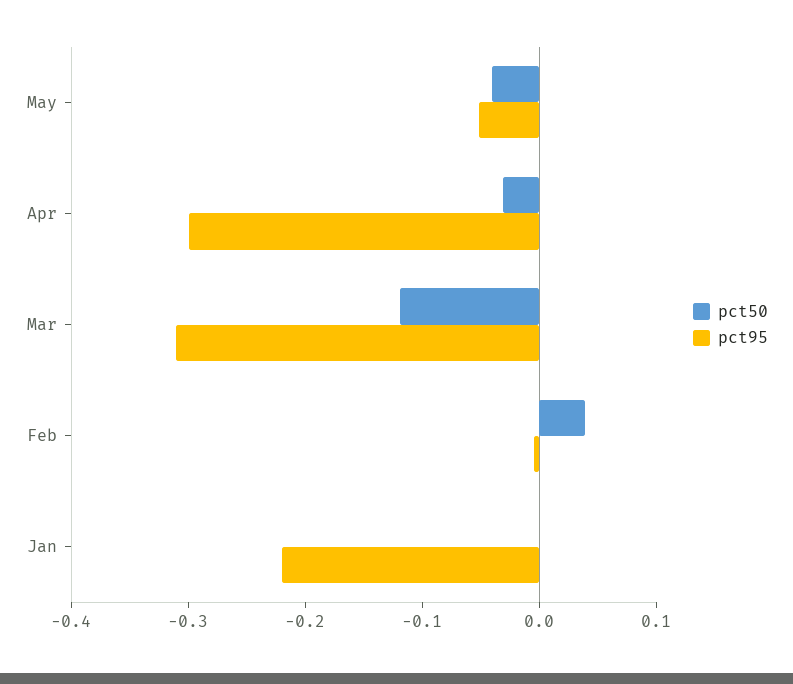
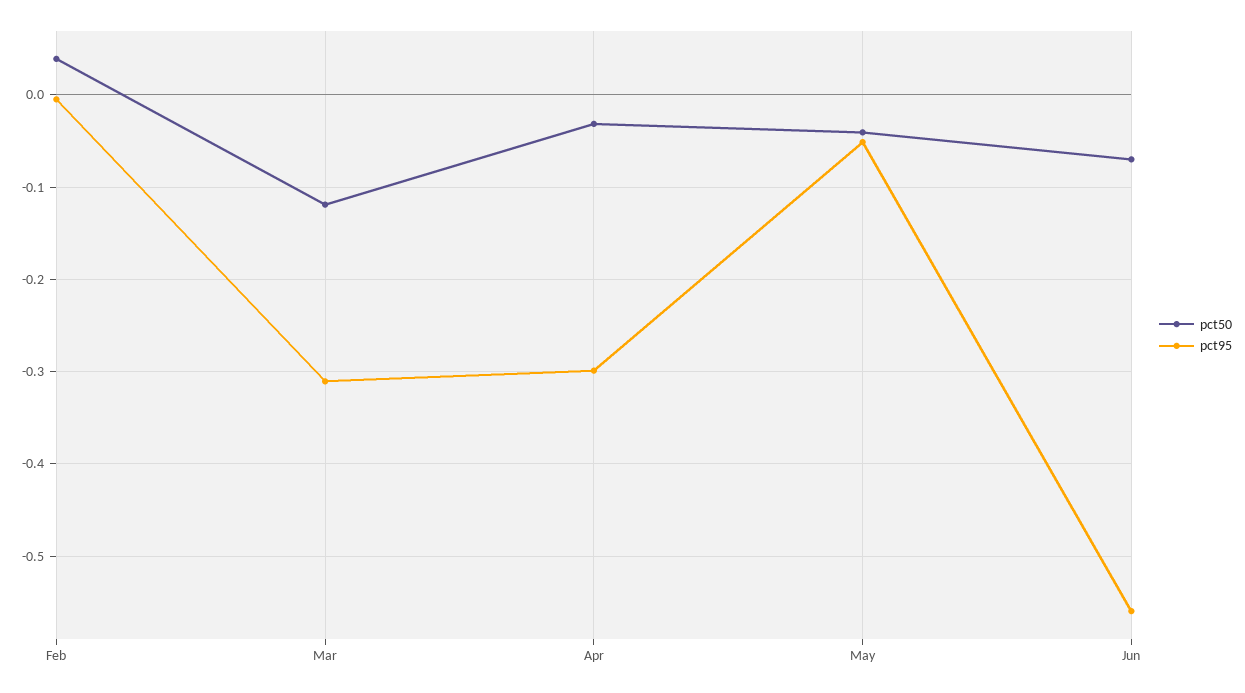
pct50, Jan: 0 -> none
pct95, Jan: -0.22 -> none
pct50, Jun: none -> -0.07
pct95, Jun: none -> -0.56

